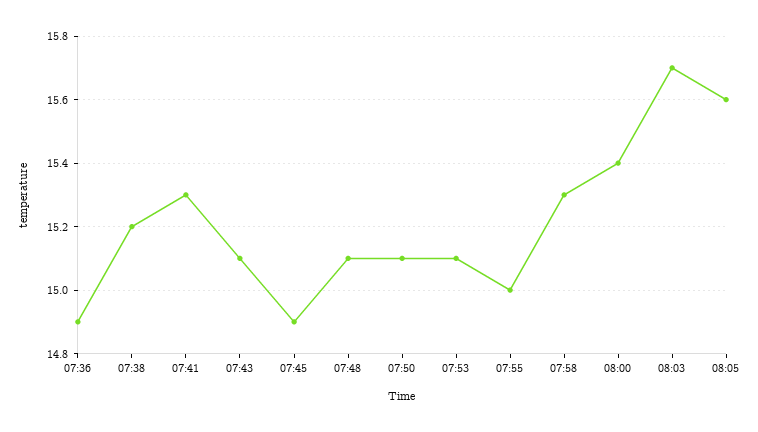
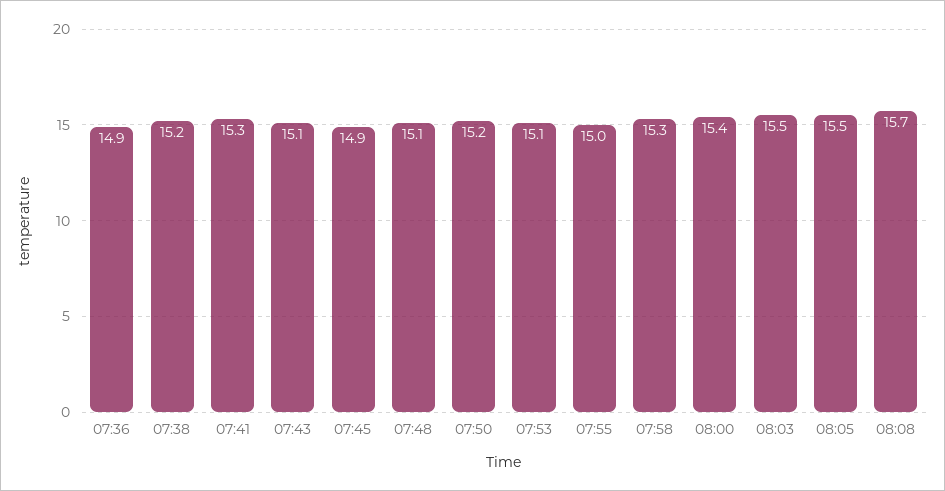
07:50: 15.1 -> 15.2
08:03: 15.7 -> 15.5
08:05: 15.6 -> 15.5
08:08: none -> 15.7

